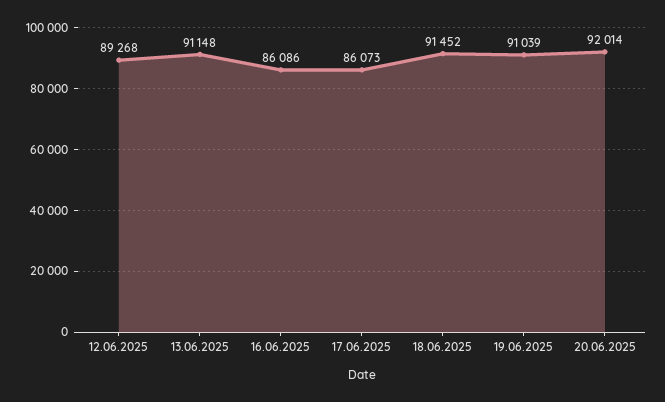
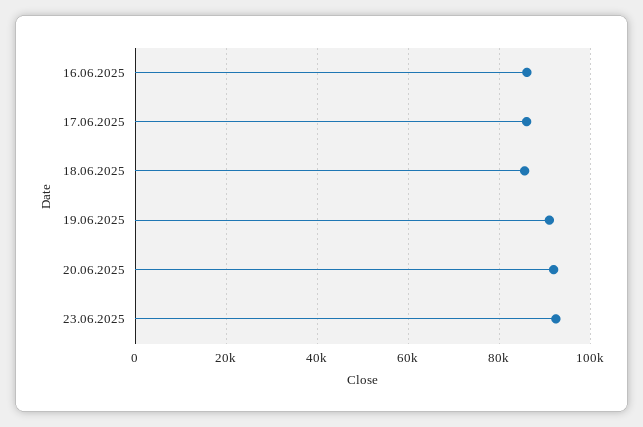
12.06.2025: 89268 -> none
13.06.2025: 91148 -> none
18.06.2025: 91452 -> 86000
23.06.2025: none -> 92000

